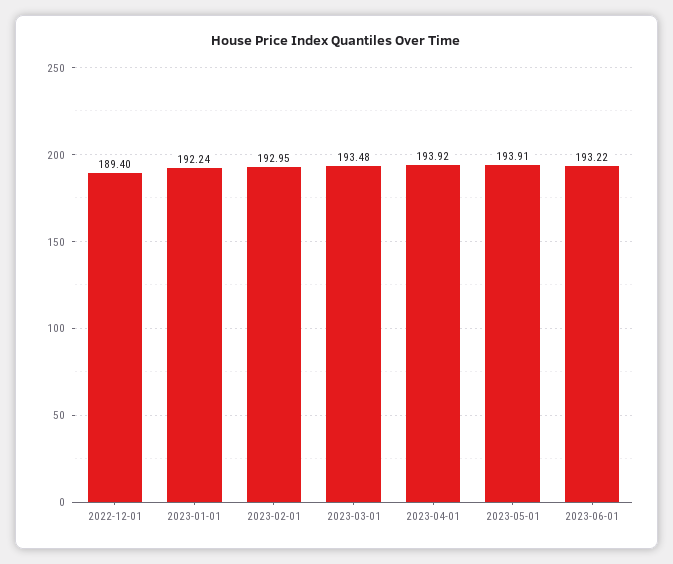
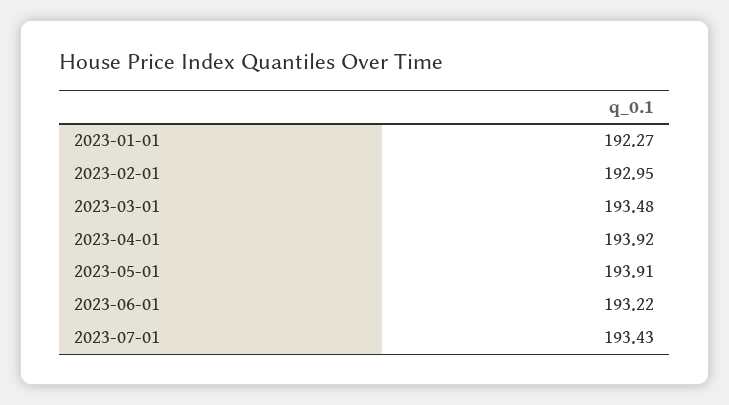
2022-12-01: 189.4 -> none
2023-01-01: 192.24 -> 192.27
2023-07-01: none -> 193.43

